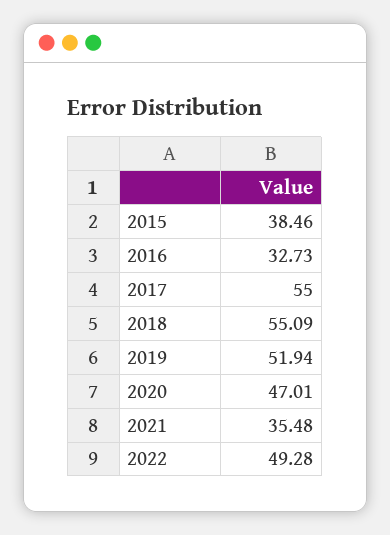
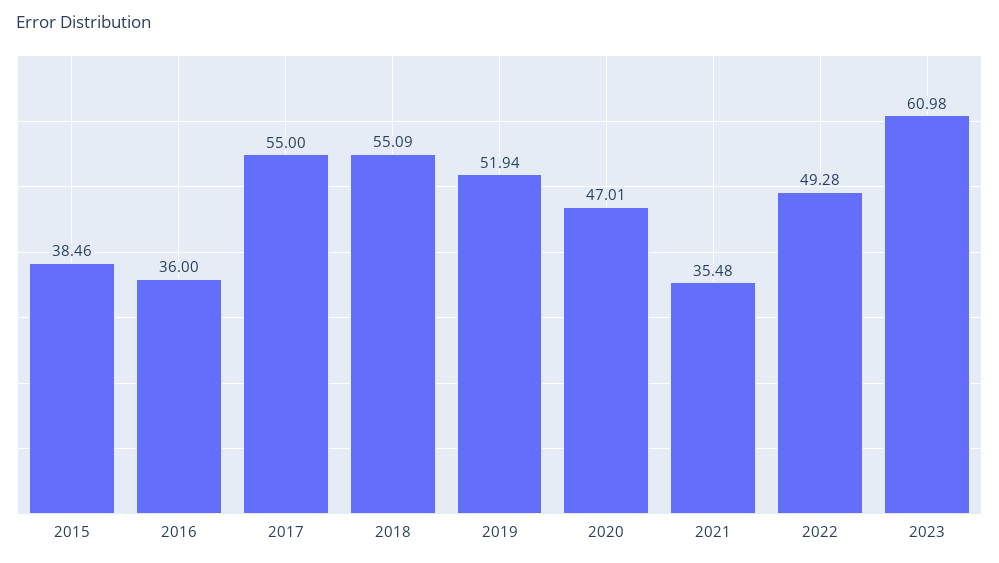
2016: 32.73 -> 36
2023: none -> 60.98

